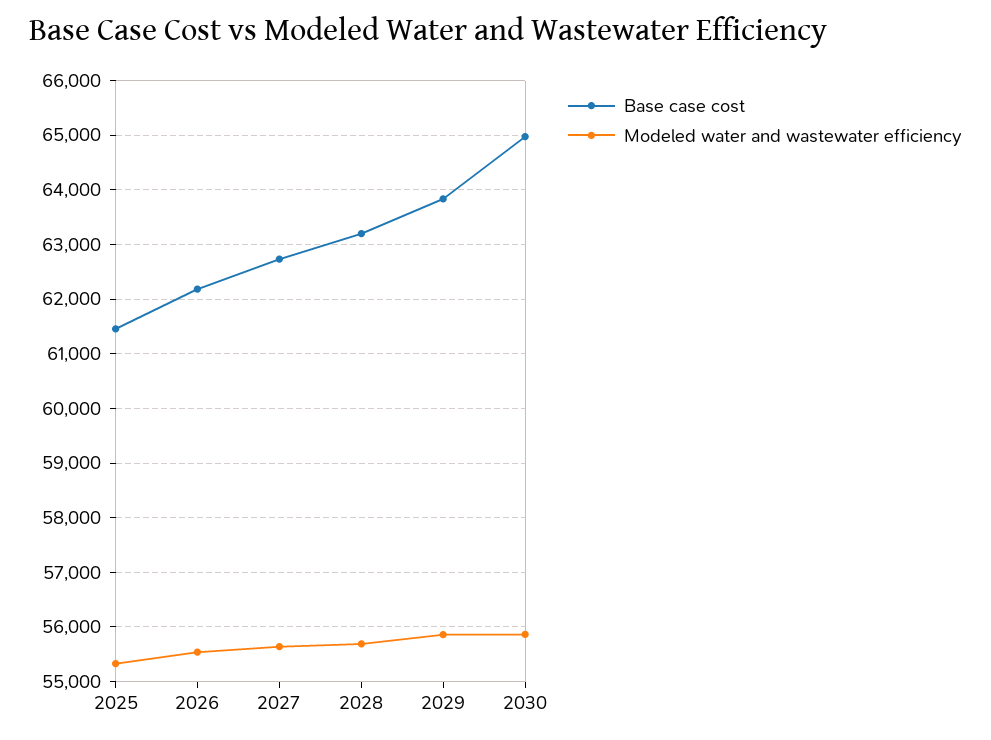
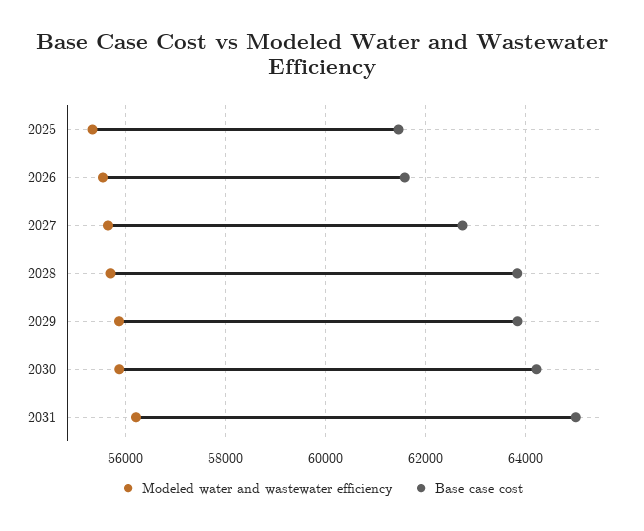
Base case cost, 2026: 62200 -> 61600
Base case cost, 2028: 63200 -> 63800
Base case cost, 2030: 65000 -> 64200
Modeled water and wastewater efficiency, 2031: none -> 56200
Base case cost, 2031: none -> 65000

